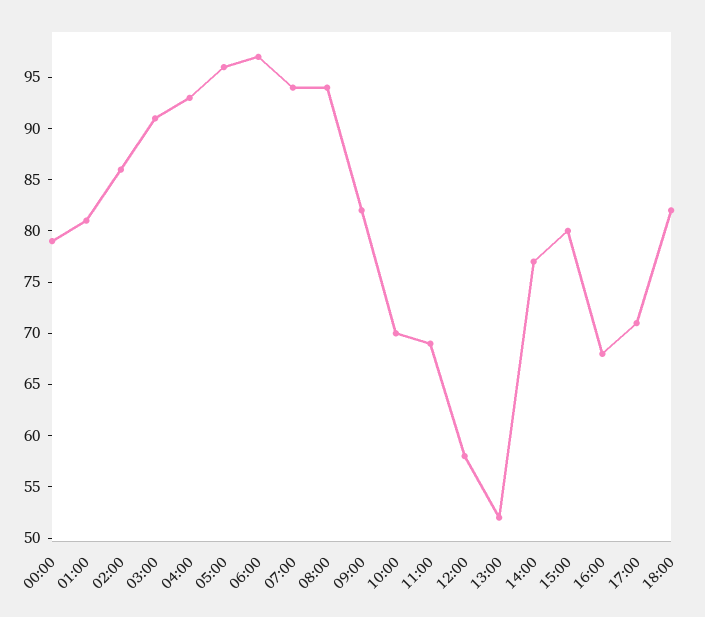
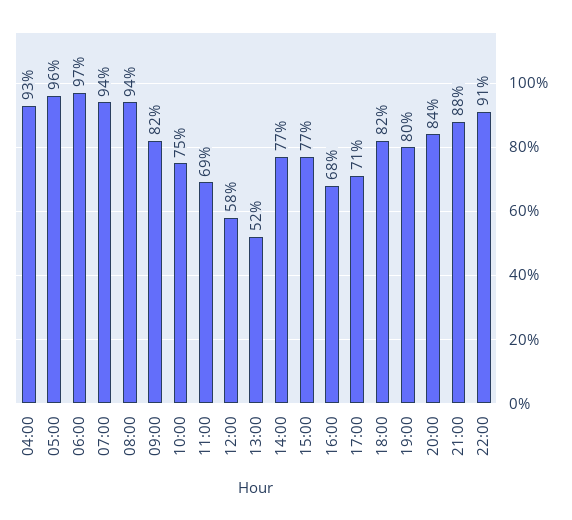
00:00: 79 -> none
01:00: 81 -> none
02:00: 86 -> none
03:00: 91 -> none
10:00: 70 -> 75
15:00: 80 -> 77
19:00: none -> 80
20:00: none -> 84
21:00: none -> 88
22:00: none -> 91

